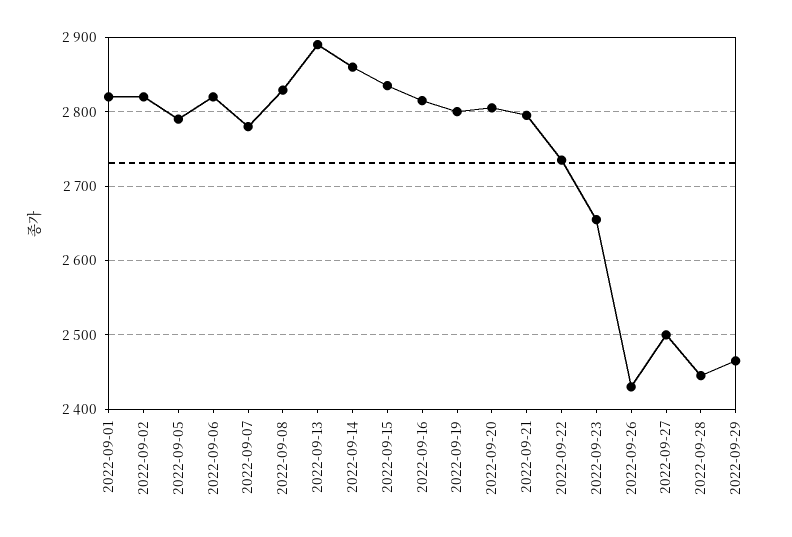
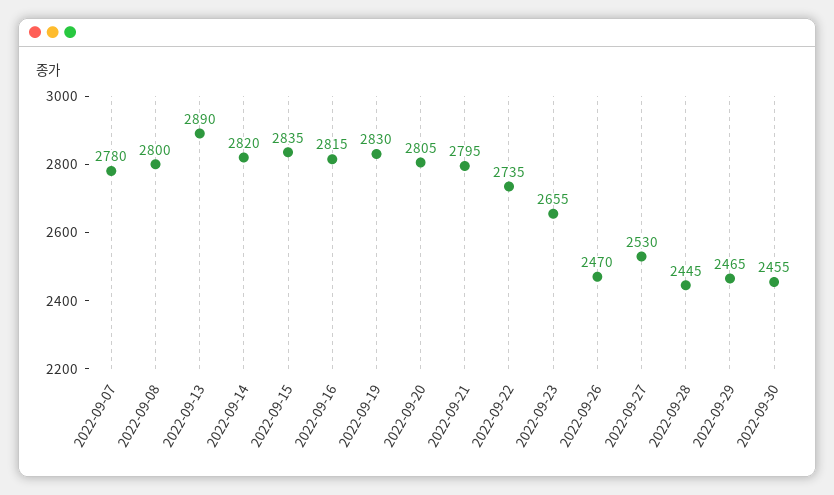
2022-09-01: 2820 -> none
2022-09-02: 2820 -> none
2022-09-05: 2790 -> none
2022-09-06: 2820 -> none
2022-09-08: 2830 -> 2800
2022-09-14: 2860 -> 2820
2022-09-19: 2800 -> 2830
2022-09-26: 2430 -> 2470
2022-09-27: 2500 -> 2530
2022-09-30: none -> 2455

